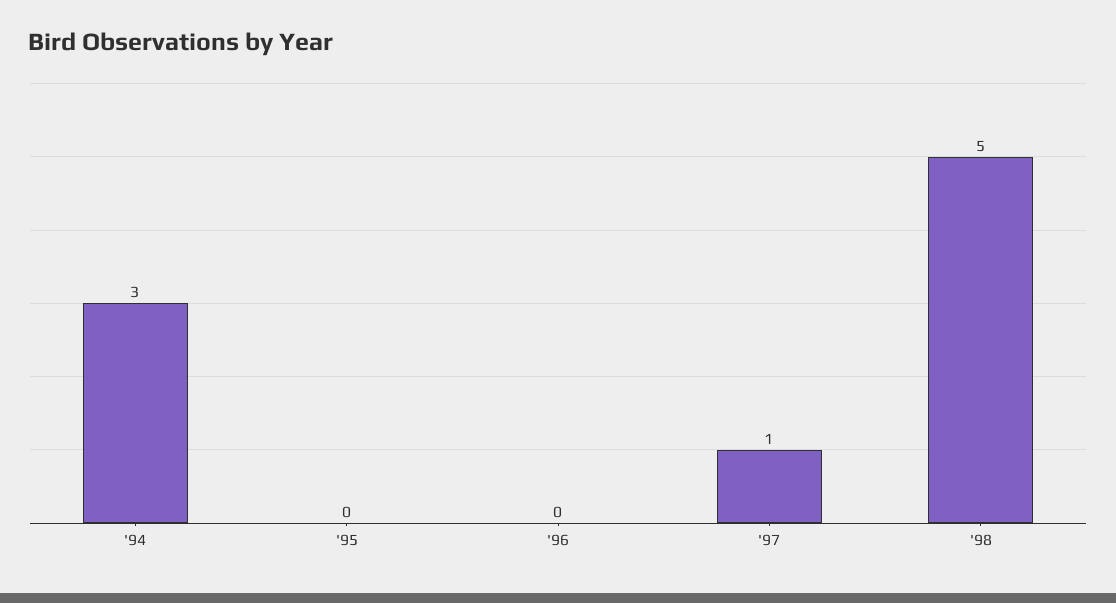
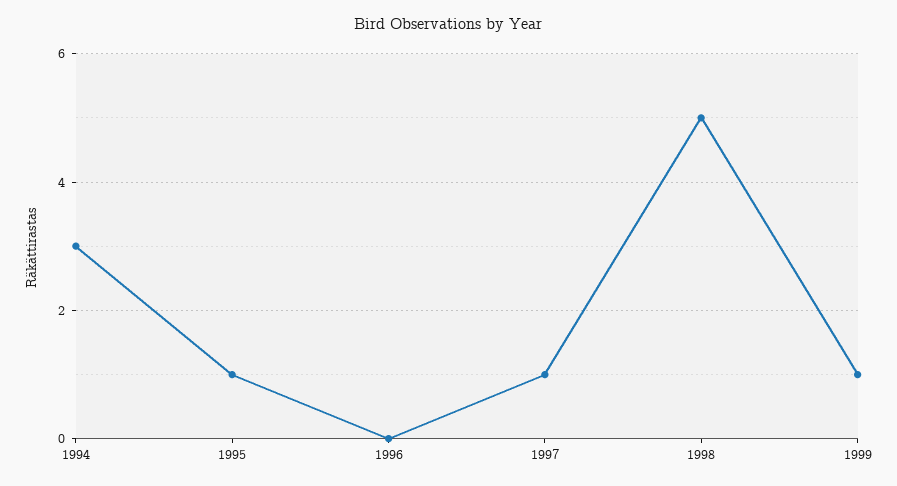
'95: 0 -> 1
1999: none -> 1

